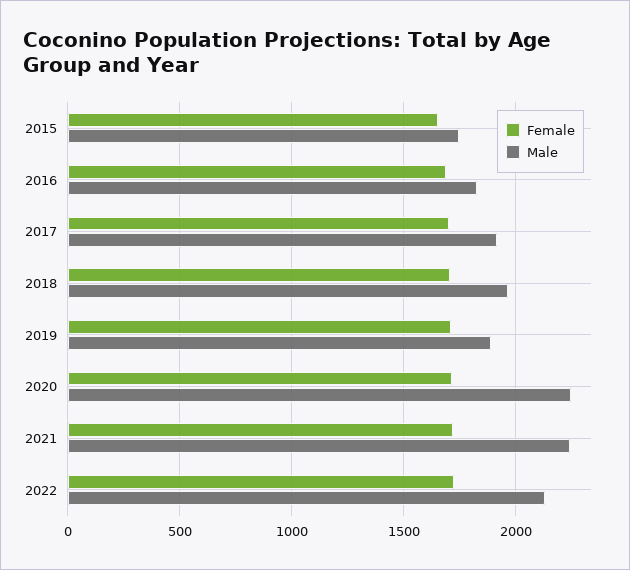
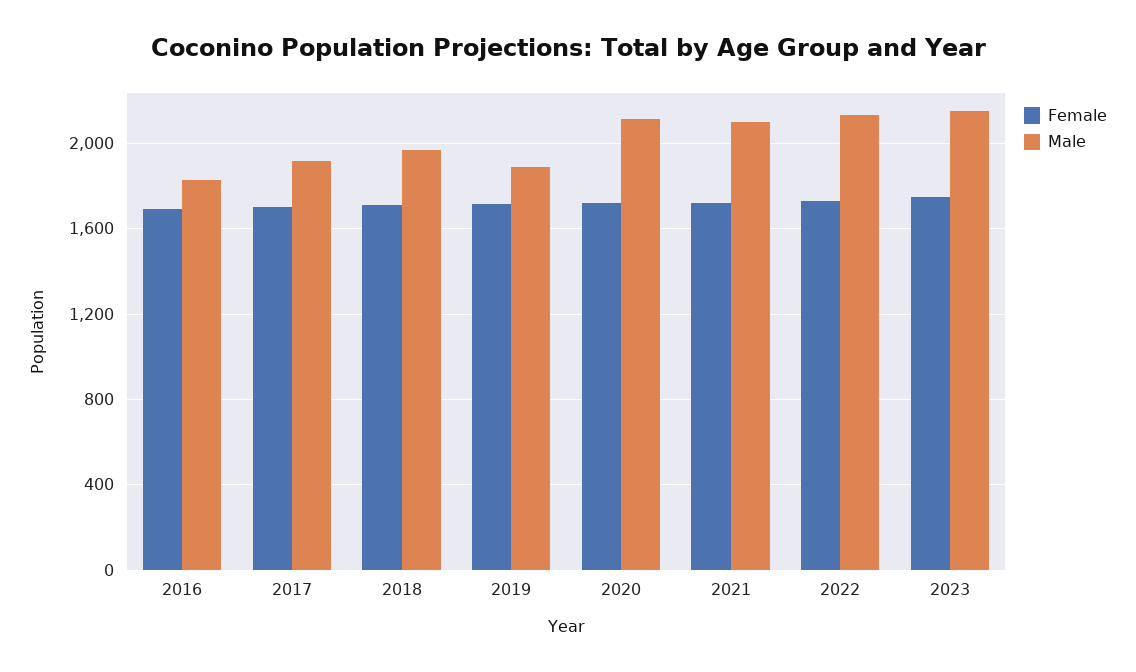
Female, 2015: 1650 -> none
Male, 2015: 1750 -> none
Male, 2020: 2250 -> 2100
Male, 2021: 2250 -> 2100
Female, 2023: none -> 1750
Male, 2023: none -> 2150

